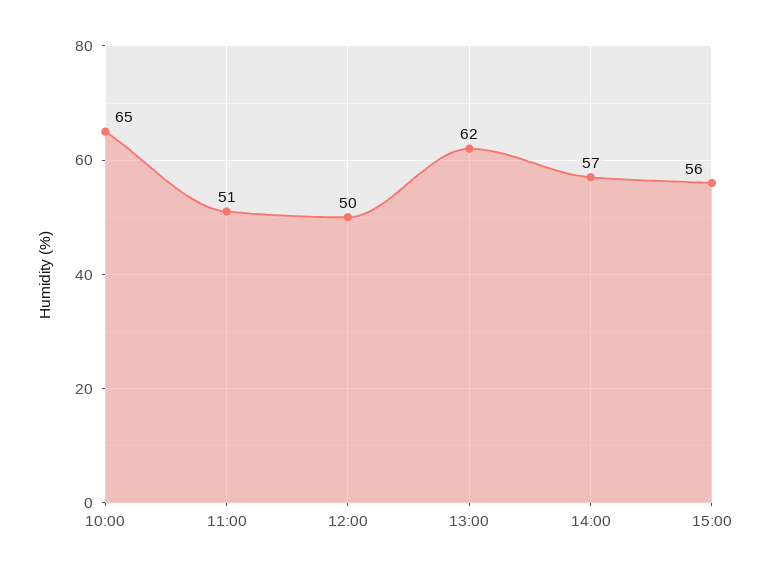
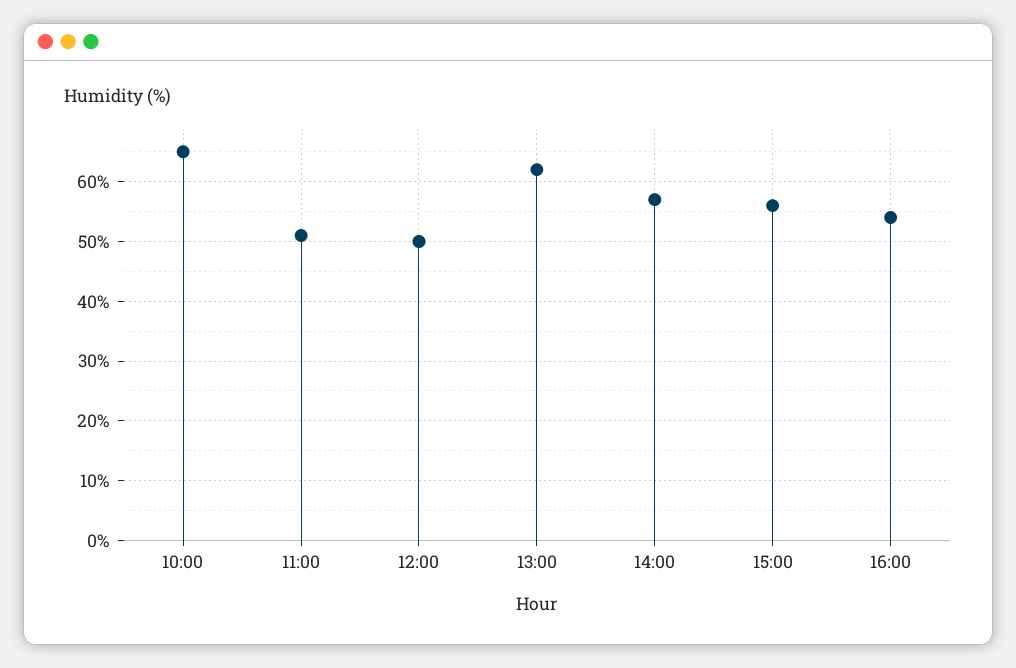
16:00: none -> 55

